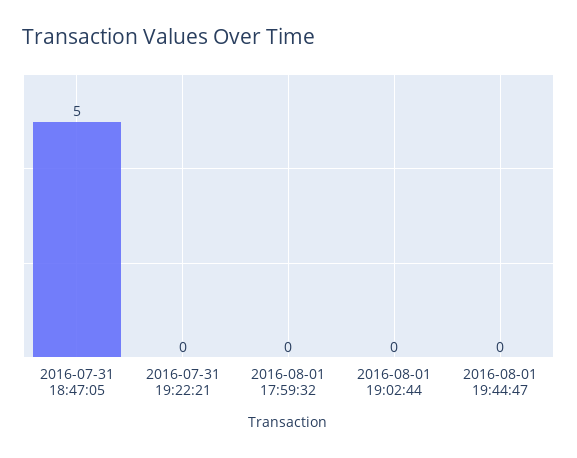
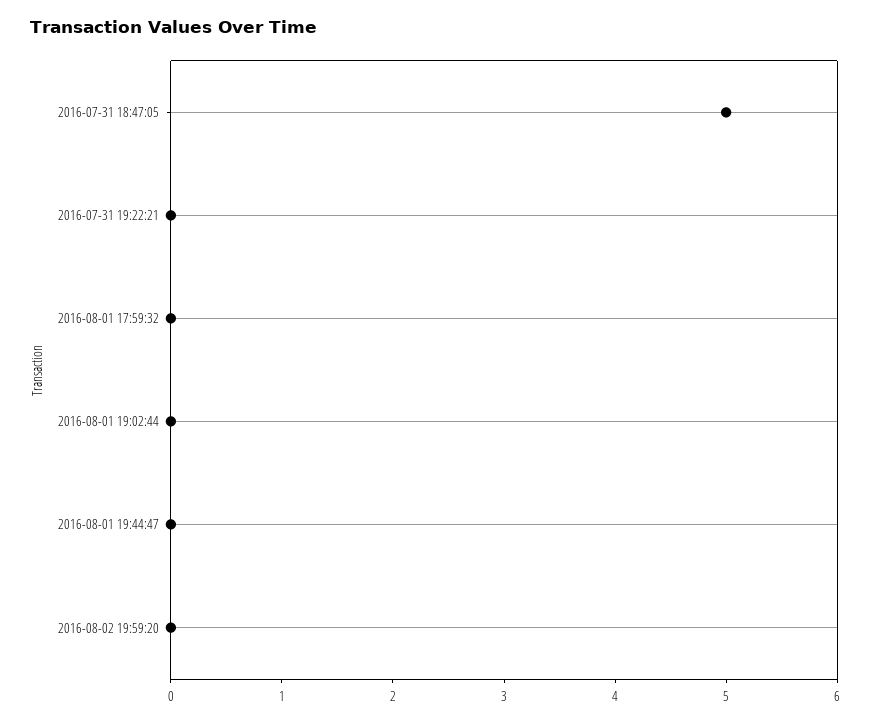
2016-08-02 19:59:20: none -> 0

